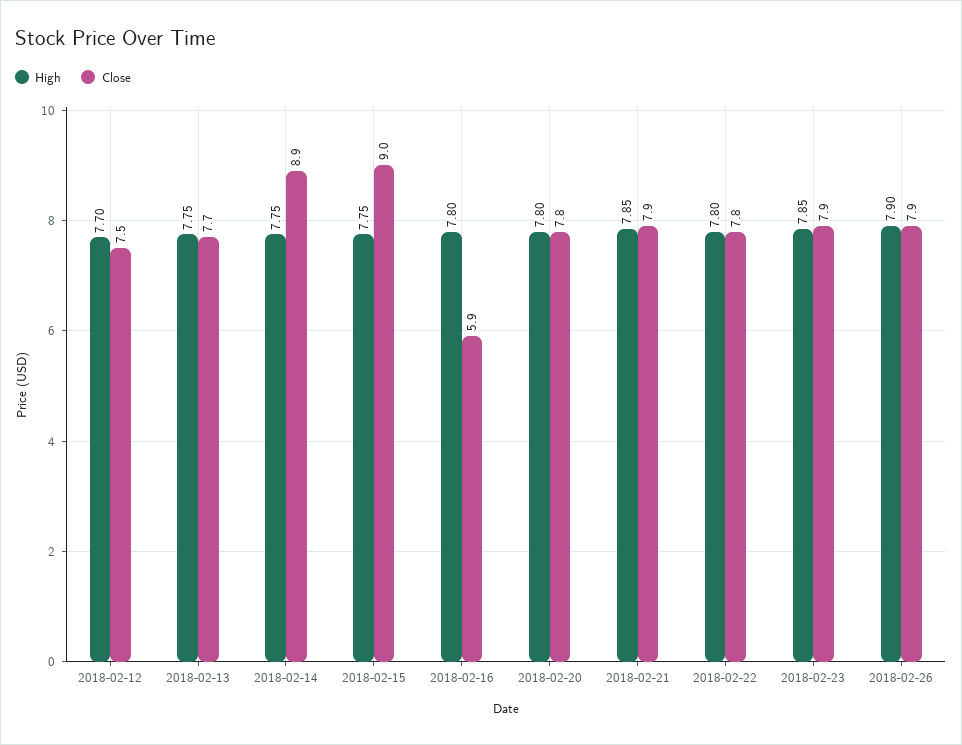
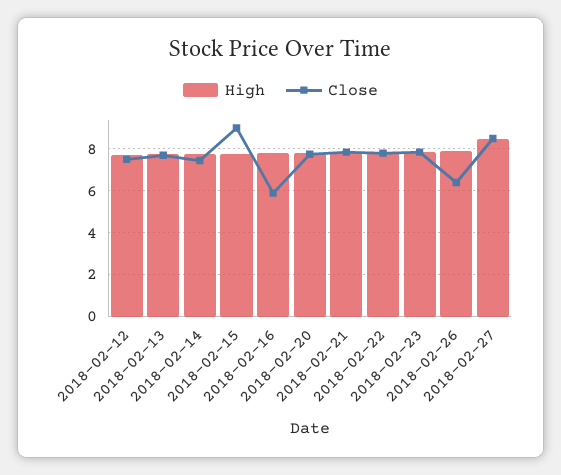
Close, 2018-02-14: 8.9 -> 7.5
Close, 2018-02-26: 7.9 -> 6.5
High, 2018-02-27: none -> 8.5
Close, 2018-02-27: none -> 8.5

